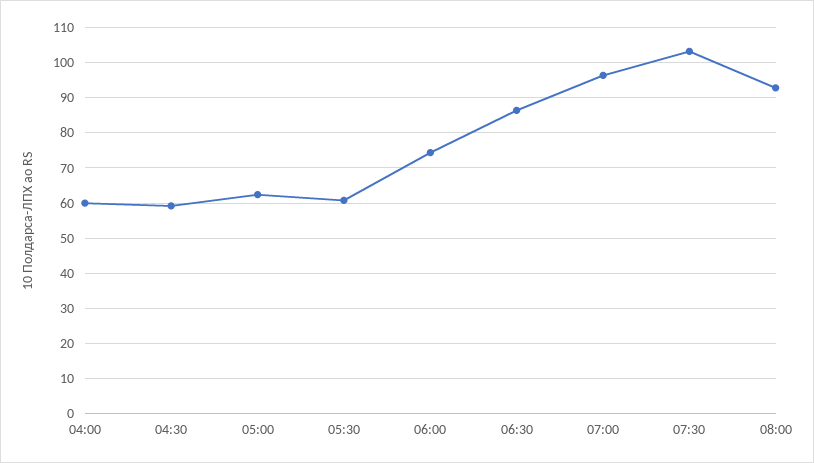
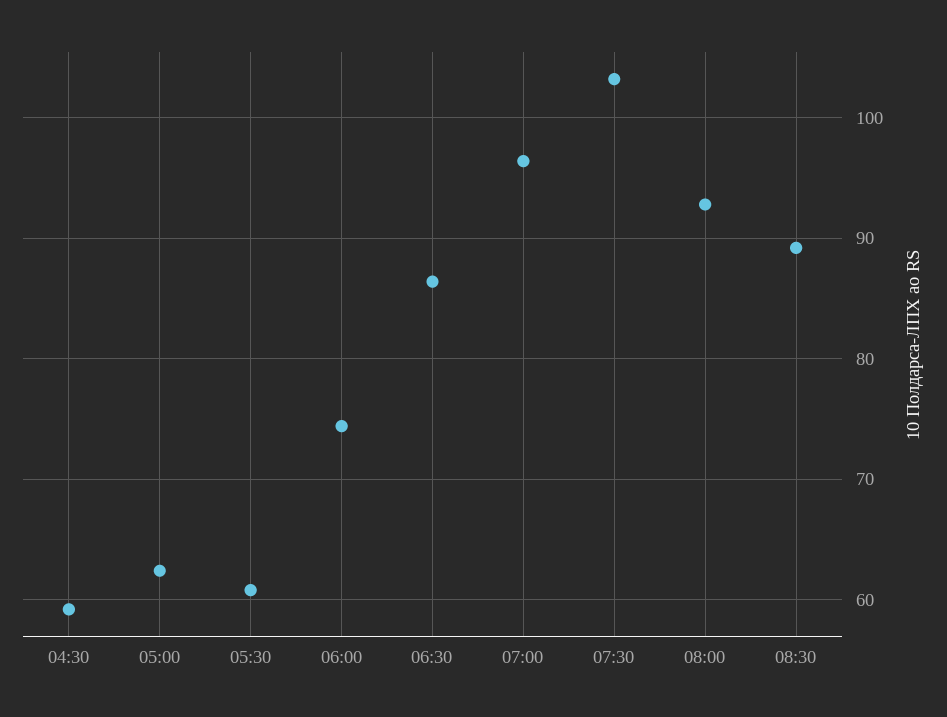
04:00: 60 -> none
08:30: none -> 89

